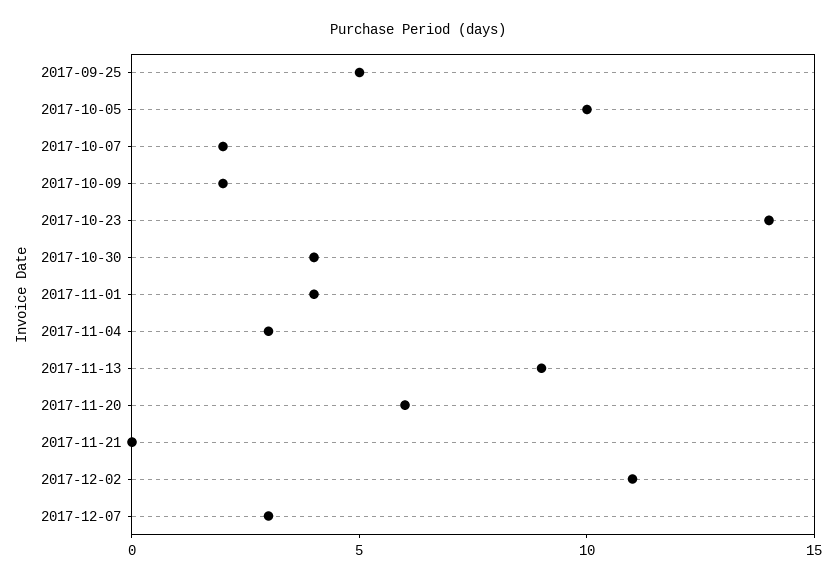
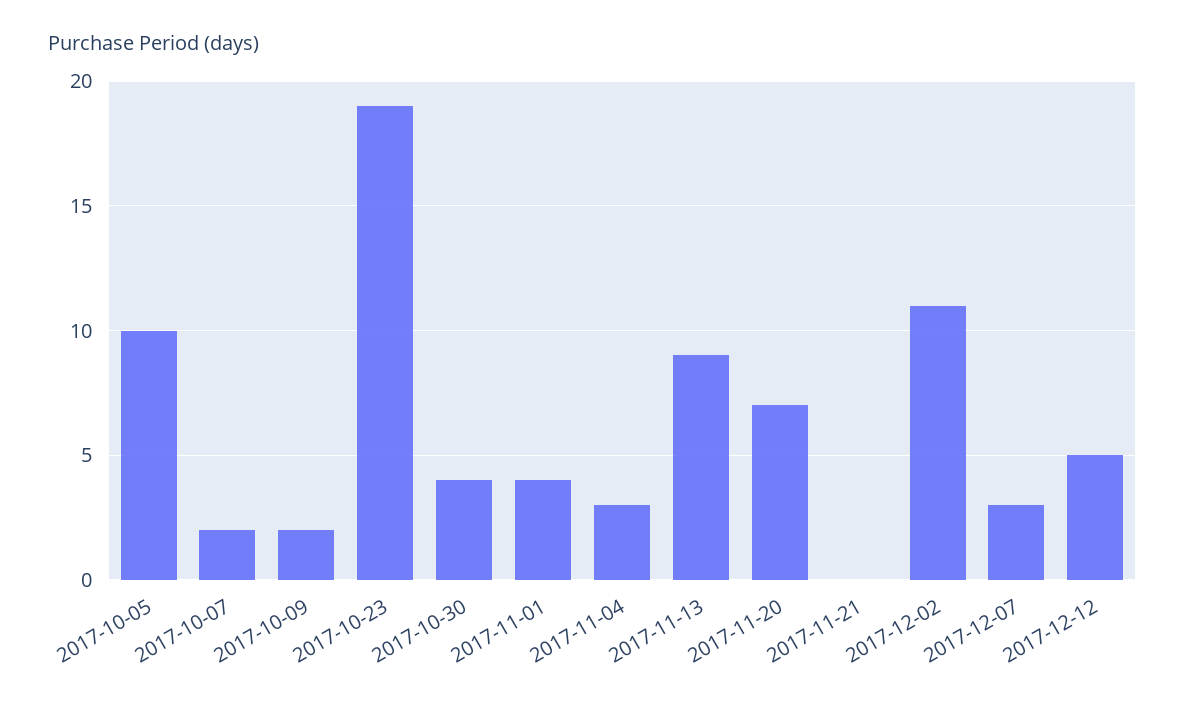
2017-09-25: 5 -> none
2017-10-23: 14 -> 19
2017-11-20: 6 -> 7
2017-12-12: none -> 5

